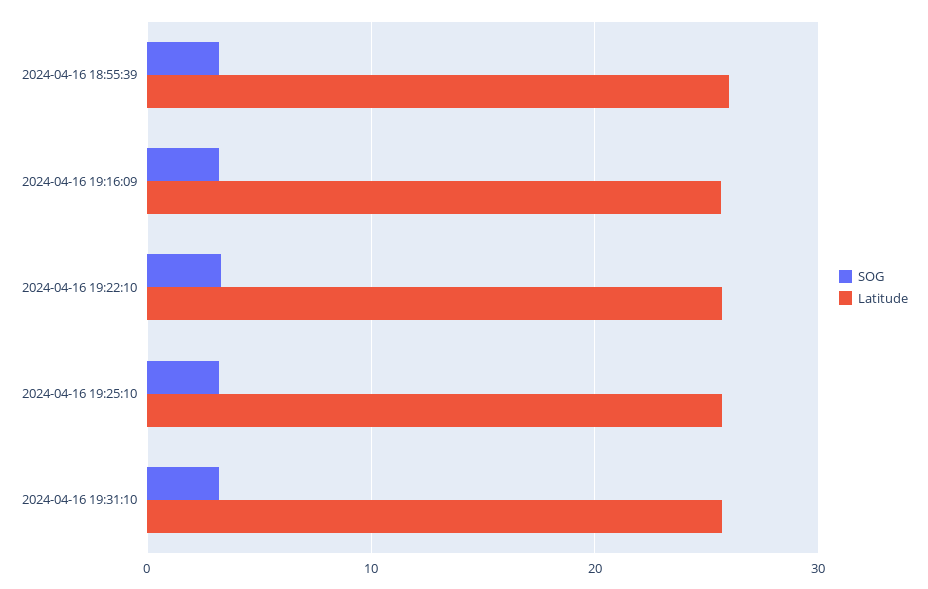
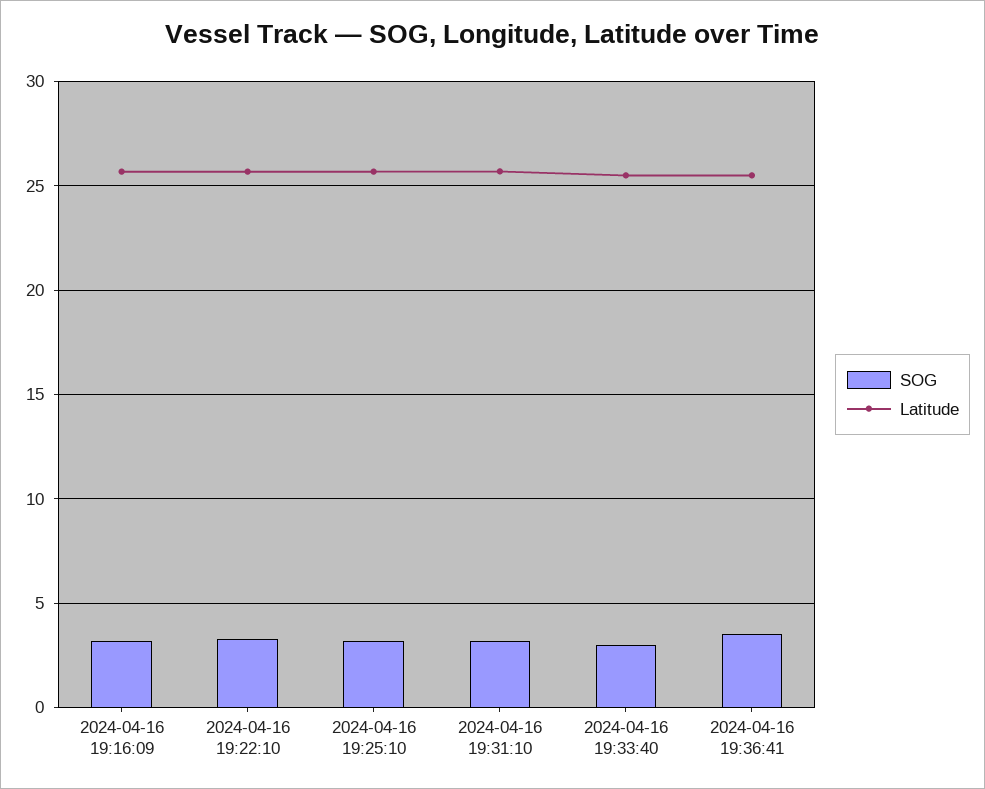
SOG, 2024-04-16 18:55:39: 3 -> none
Latitude, 2024-04-16 18:55:39: 26 -> none
SOG, 2024-04-16 19:33:40: none -> 3
Latitude, 2024-04-16 19:33:40: none -> 25.5
SOG, 2024-04-16 19:36:41: none -> 3.5
Latitude, 2024-04-16 19:36:41: none -> 25.5

